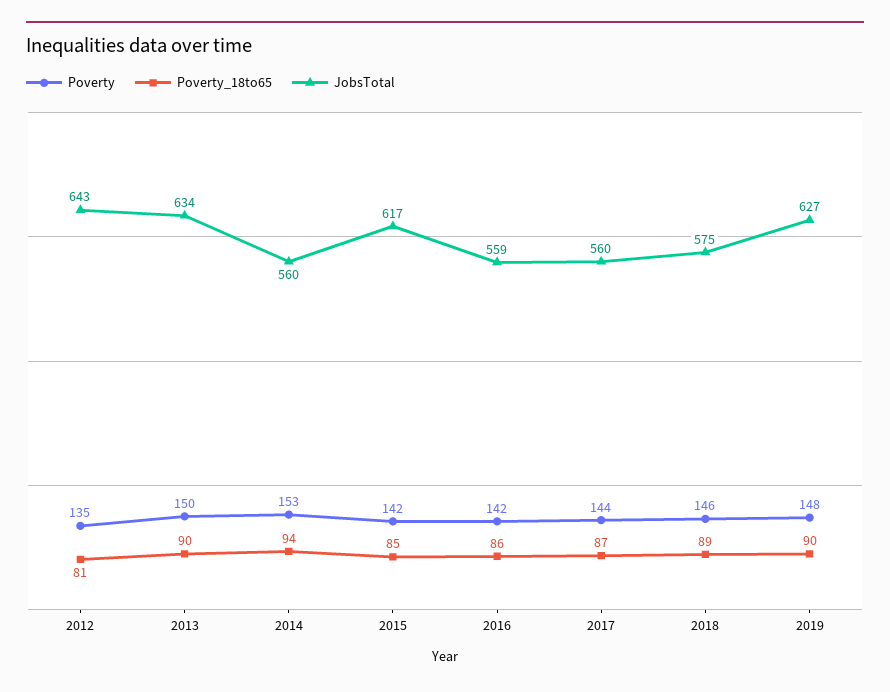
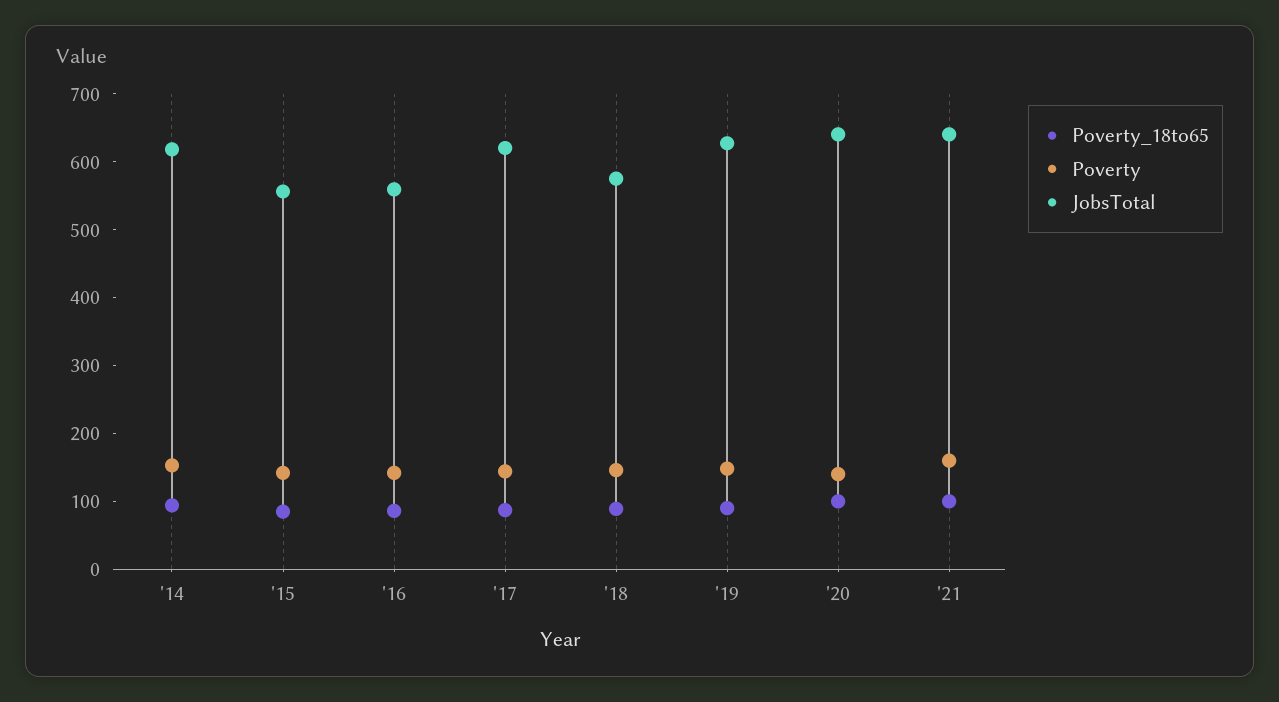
Poverty, 2012: 135 -> none
Poverty_18to65, 2012: 81 -> none
JobsTotal, 2012: 643 -> none
Poverty, 2013: 150 -> none
Poverty_18to65, 2013: 90 -> none
JobsTotal, 2013: 634 -> none
JobsTotal, 2014: 560 -> 620
JobsTotal, 2015: 617 -> 560
JobsTotal, 2017: 560 -> 620
Poverty_18to65, '20: none -> 100
Poverty, '20: none -> 140
JobsTotal, '20: none -> 640
Poverty_18to65, '21: none -> 100
Poverty, '21: none -> 160
JobsTotal, '21: none -> 640

